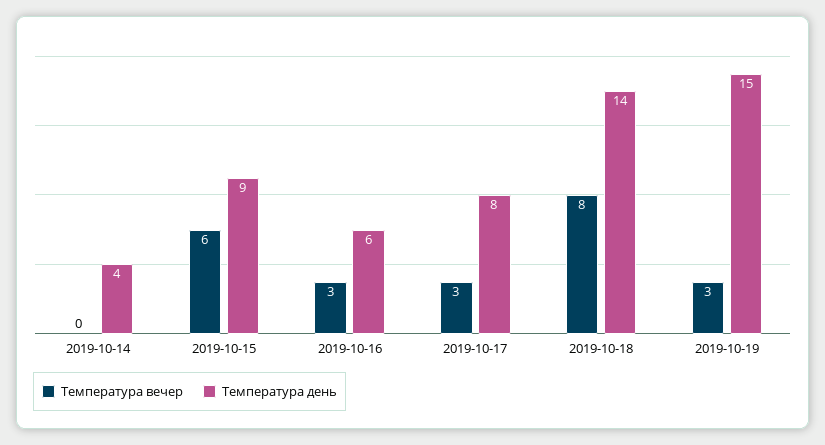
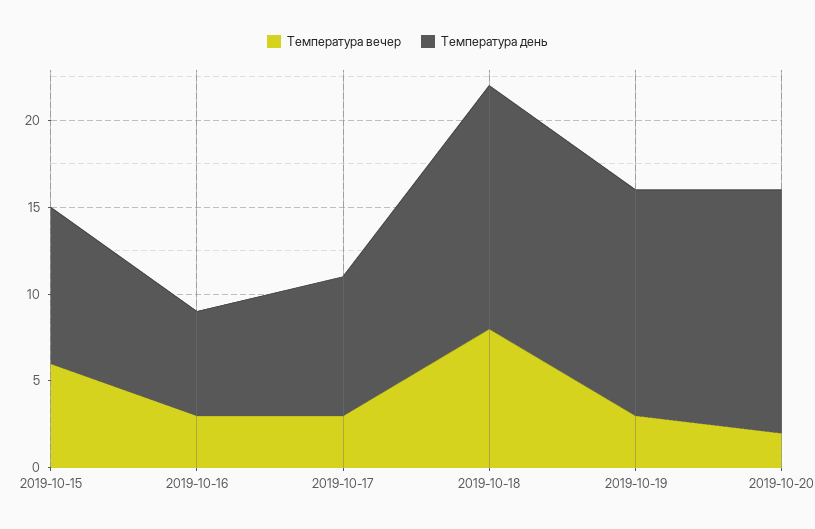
Температура вечер, 2019-10-14: 0 -> none
Температура день, 2019-10-14: 4 -> none
Температура день, 2019-10-19: 15 -> 13
Температура вечер, 2019-10-20: none -> 2
Температура день, 2019-10-20: none -> 14

